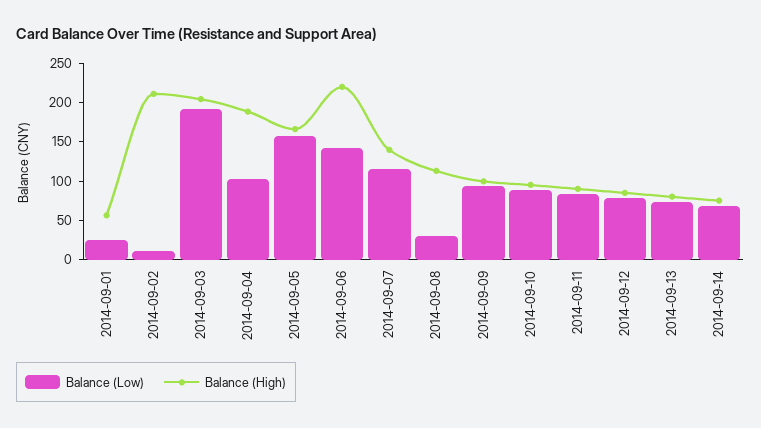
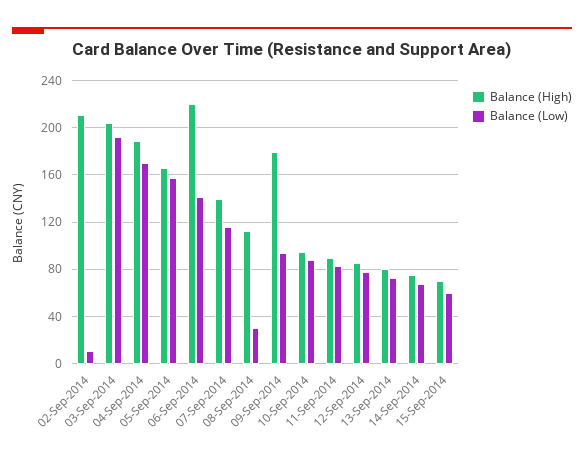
Balance (Low), 2014-09-01: 25 -> none
Balance (High), 2014-09-01: 50 -> none
Balance (Low), 2014-09-04: 100 -> 170
Balance (High), 2014-09-09: 100 -> 180
Balance (High), 15-Sep-2014: none -> 70
Balance (Low), 15-Sep-2014: none -> 60

